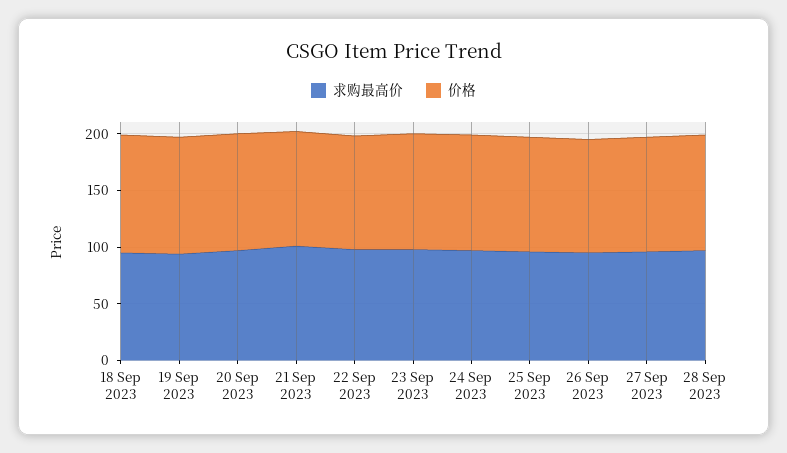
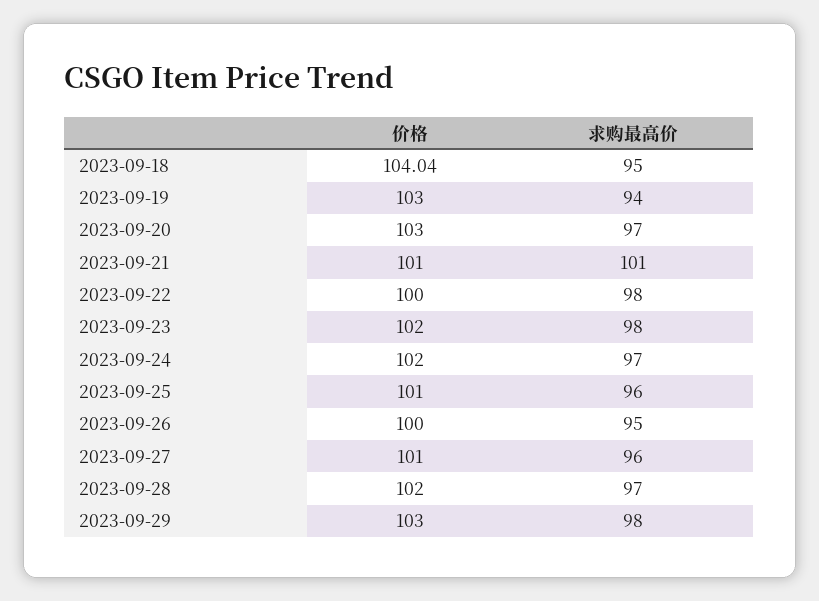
价格, 2023-09-29: none -> 103
求购最高价, 2023-09-29: none -> 98

